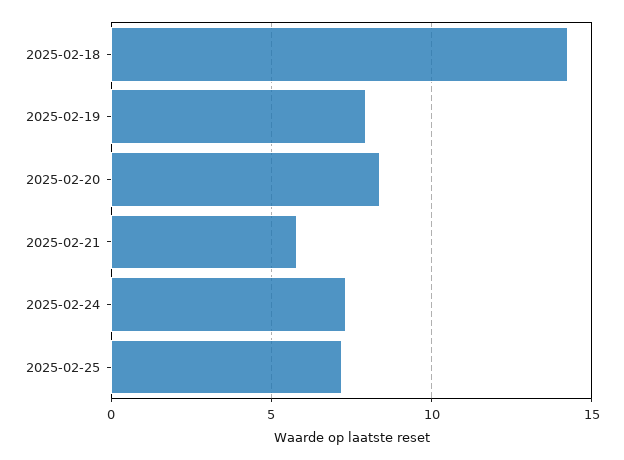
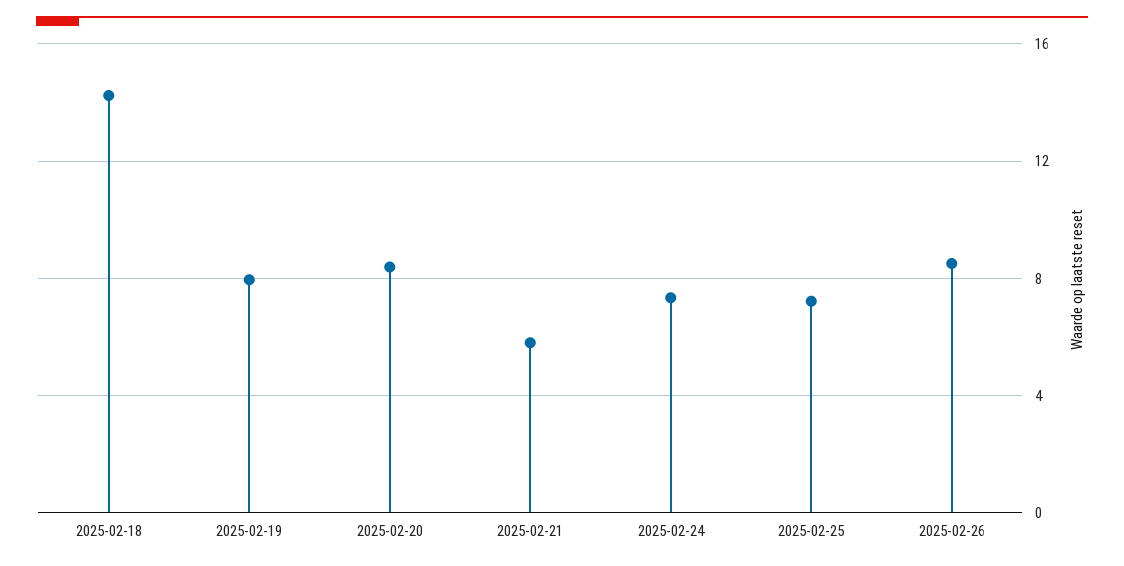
2025-02-26: none -> 8.5

